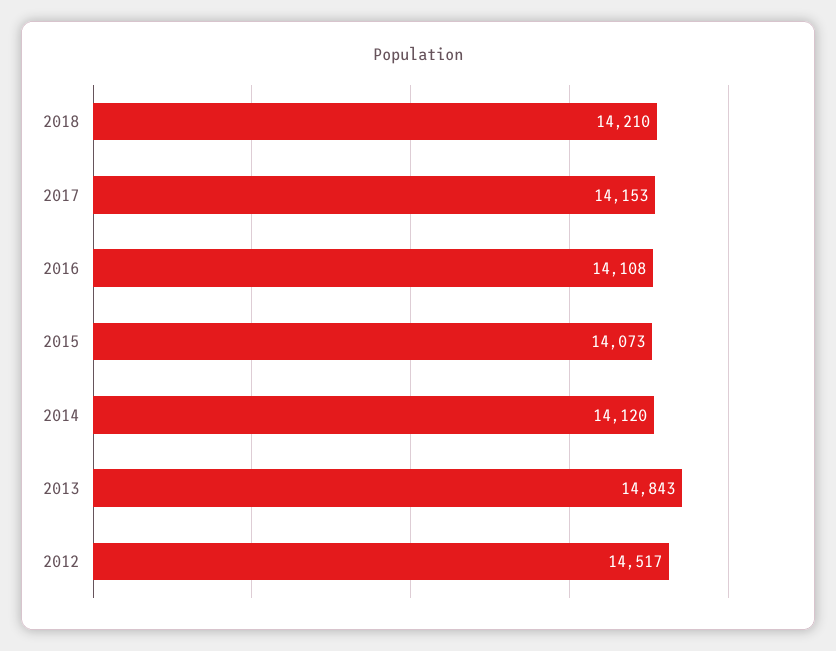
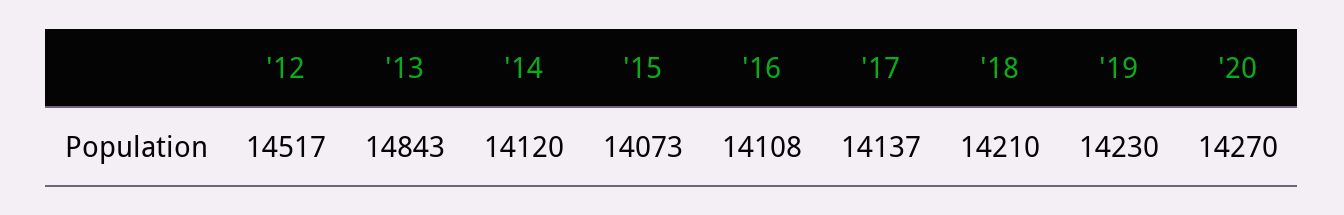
2017: 14153 -> 14137
'19: none -> 14230
'20: none -> 14270

